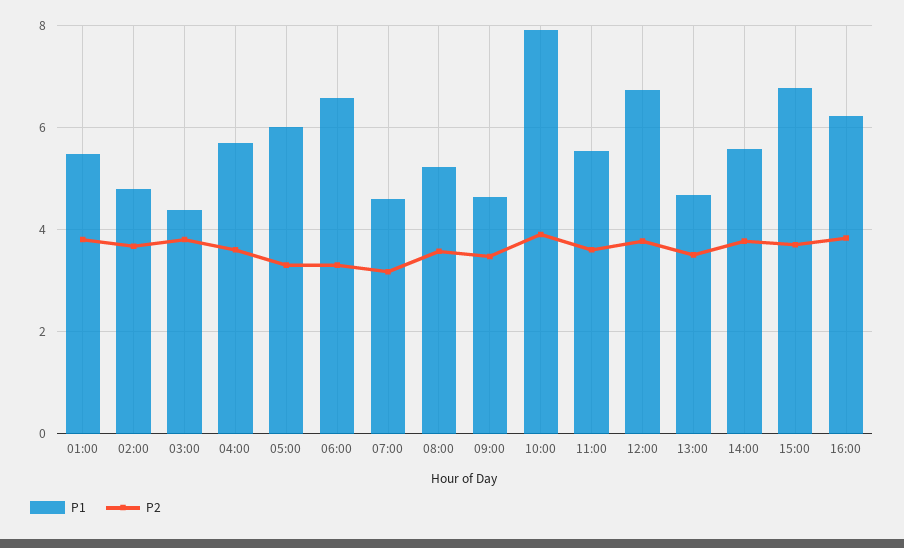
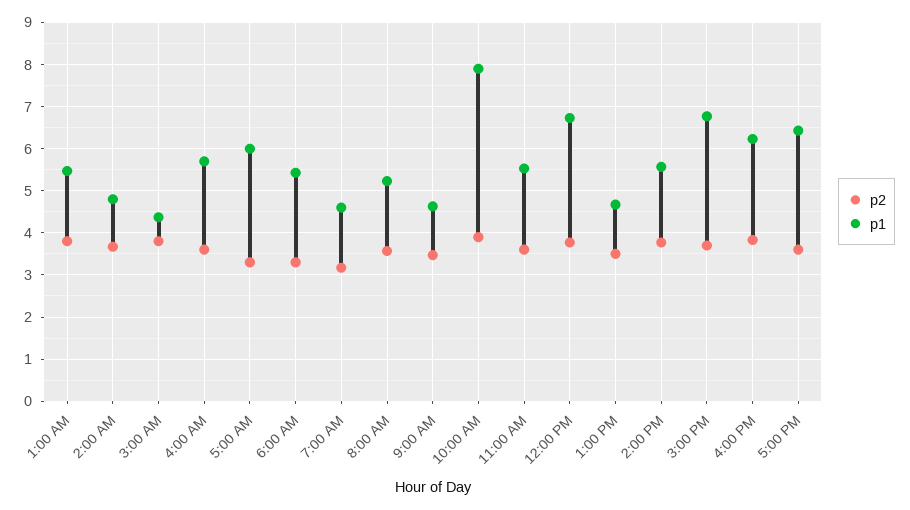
P1, 06:00: 6.6 -> 5.4
P2, 5:00 PM: none -> 3.6
P1, 5:00 PM: none -> 6.4

